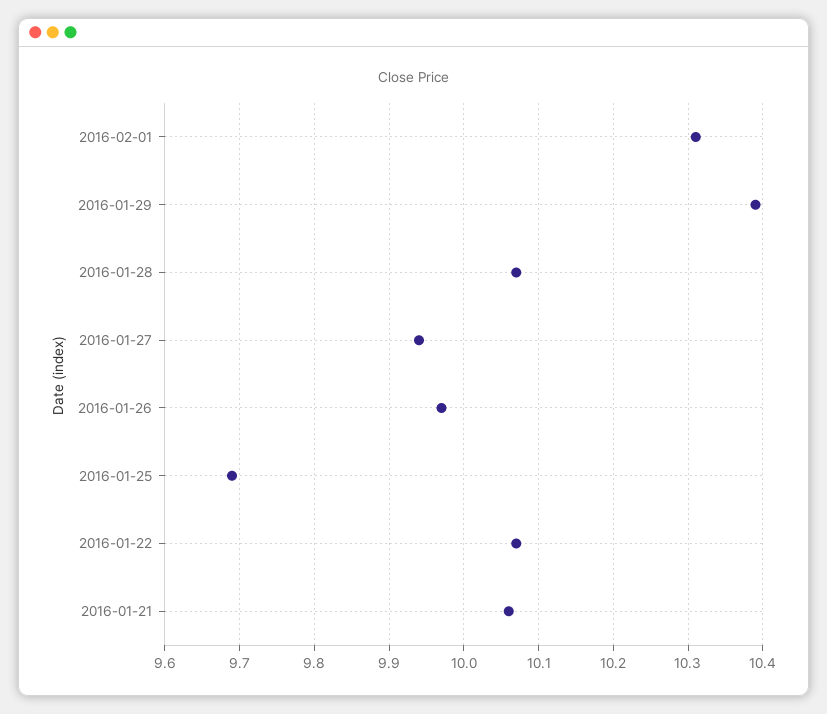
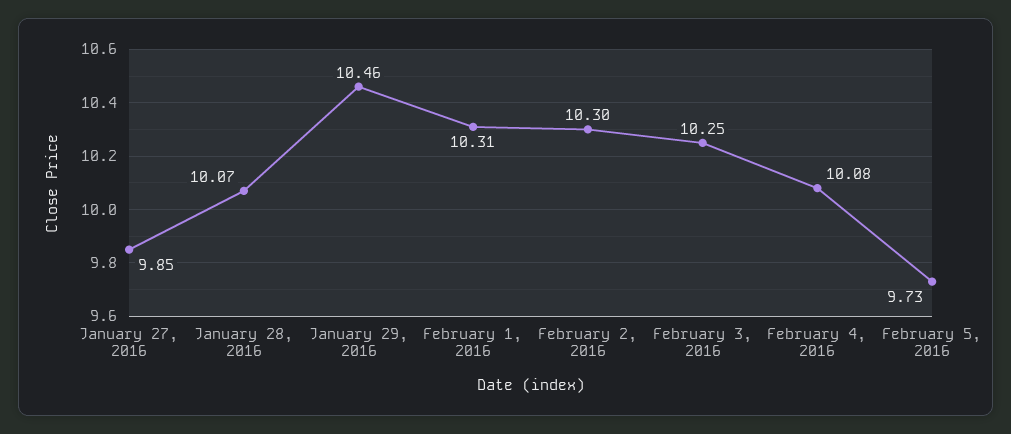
2016-01-29: 10.39 -> 10.46
2016-01-27: 9.94 -> 9.85
2016-01-26: 9.97 -> none
2016-01-25: 9.69 -> none
2016-01-22: 10.07 -> none
2016-01-21: 10.06 -> none
February 2, 2016: none -> 10.3
February 3, 2016: none -> 10.25
February 4, 2016: none -> 10.08
February 5, 2016: none -> 9.73

